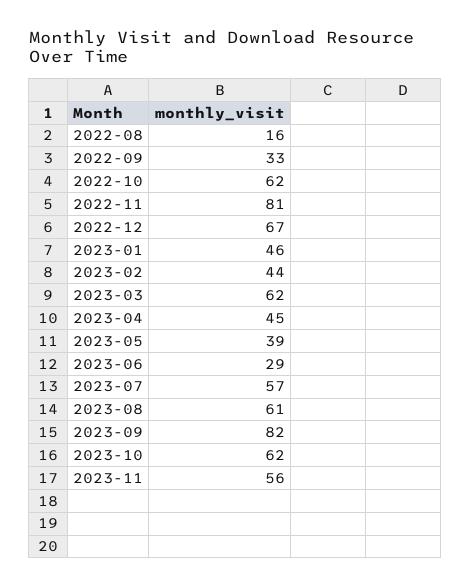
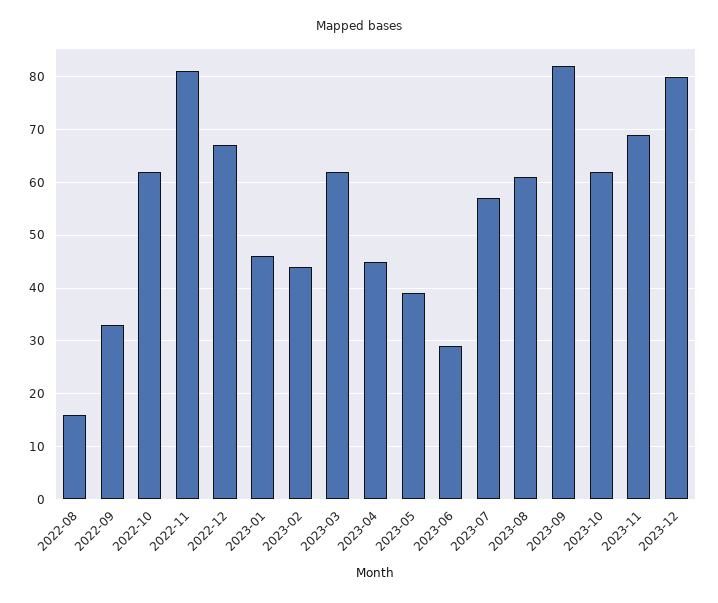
2023-11: 56 -> 70
2023-12: none -> 80

